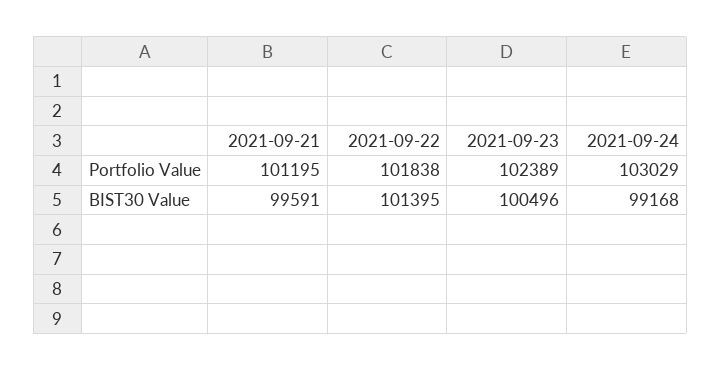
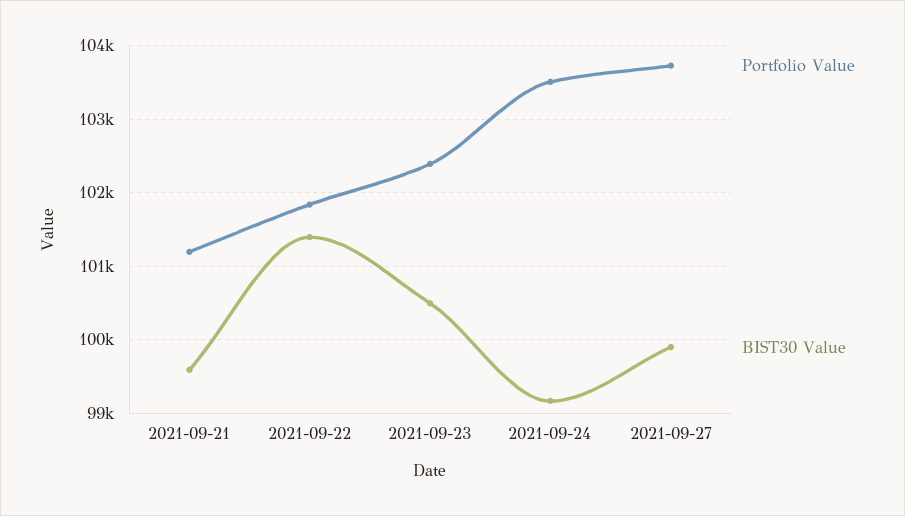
Portfolio Value, 2021-09-24: 103029 -> 103500
Portfolio Value, 2021-09-27: none -> 103700
BIST30 Value, 2021-09-27: none -> 99900

